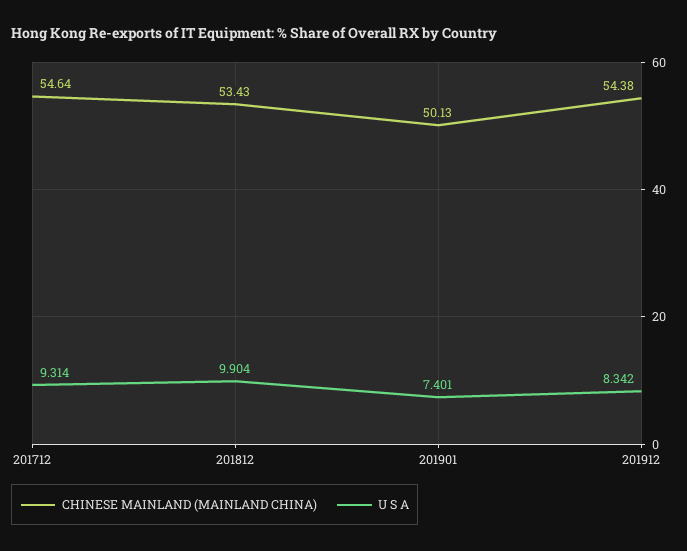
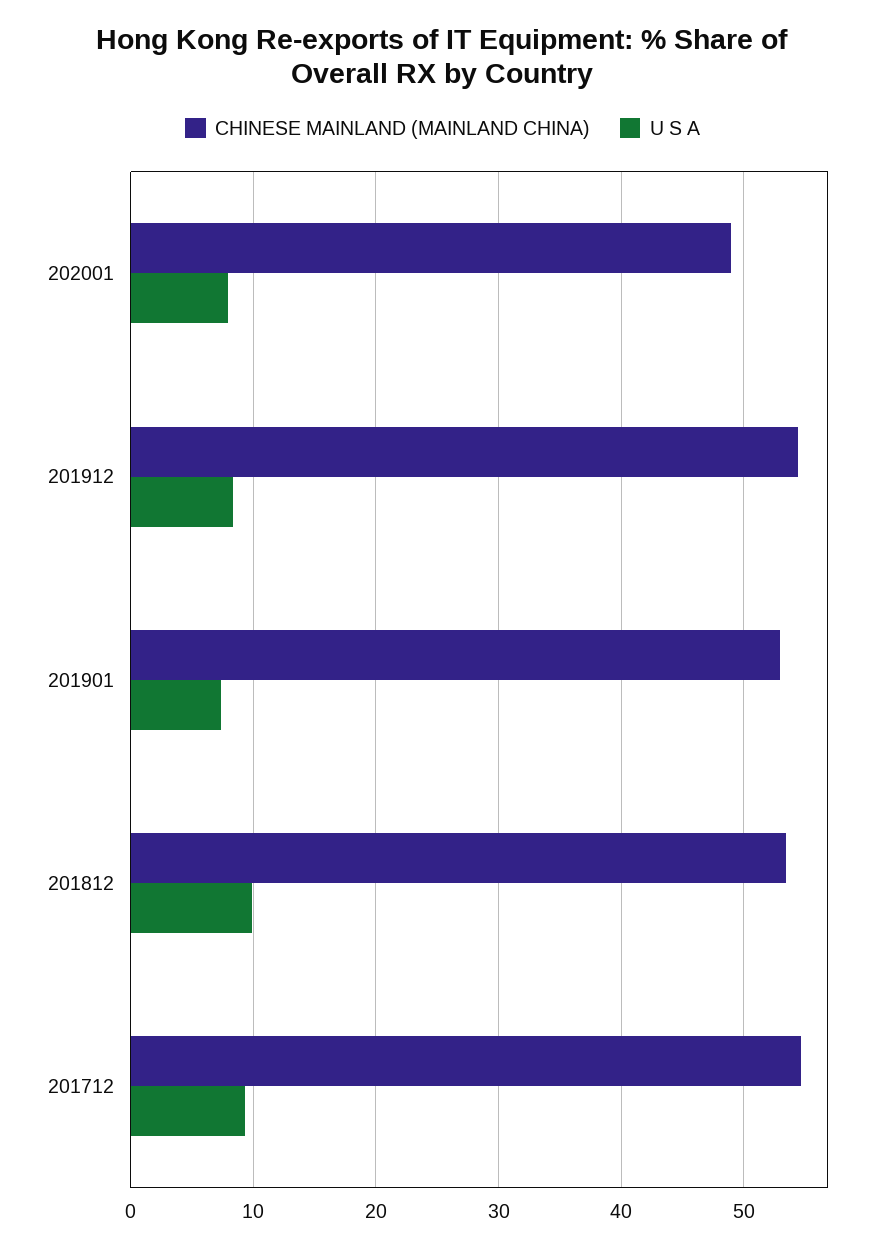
CHINESE MAINLAND (MAINLAND CHINA), 201901: 50.13 -> 53
CHINESE MAINLAND (MAINLAND CHINA), 202001: none -> 49
U S A, 202001: none -> 8

